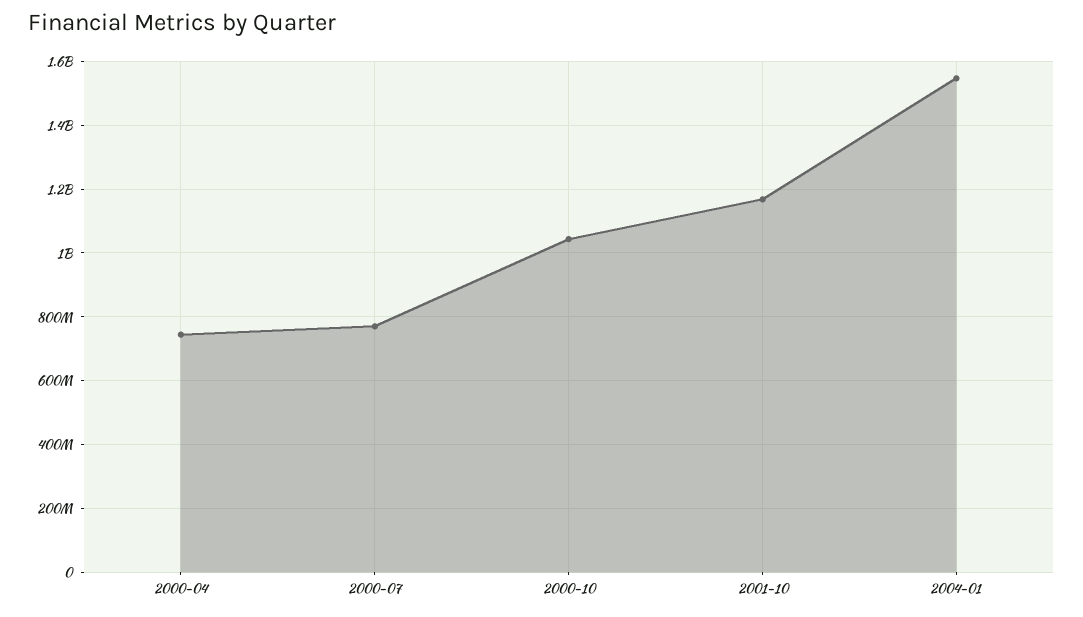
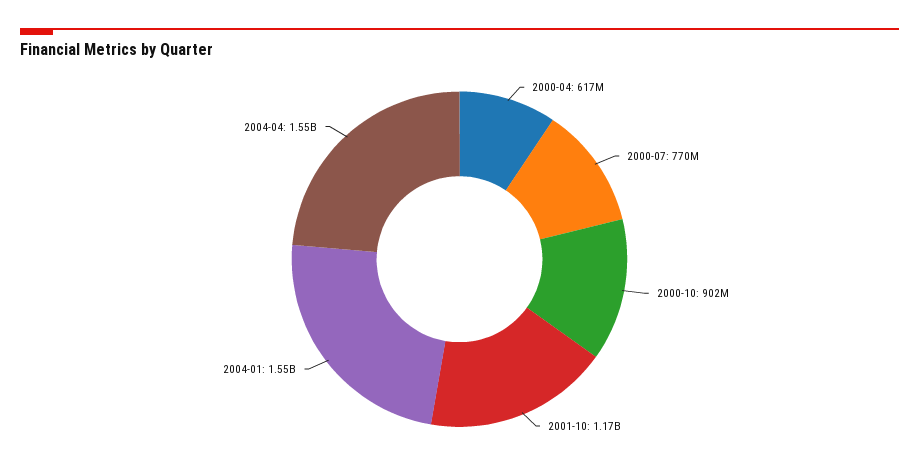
2000-04: 740000000 -> 617000000
2000-10: 1040000000 -> 902000000
2004-04: none -> 1550000000

